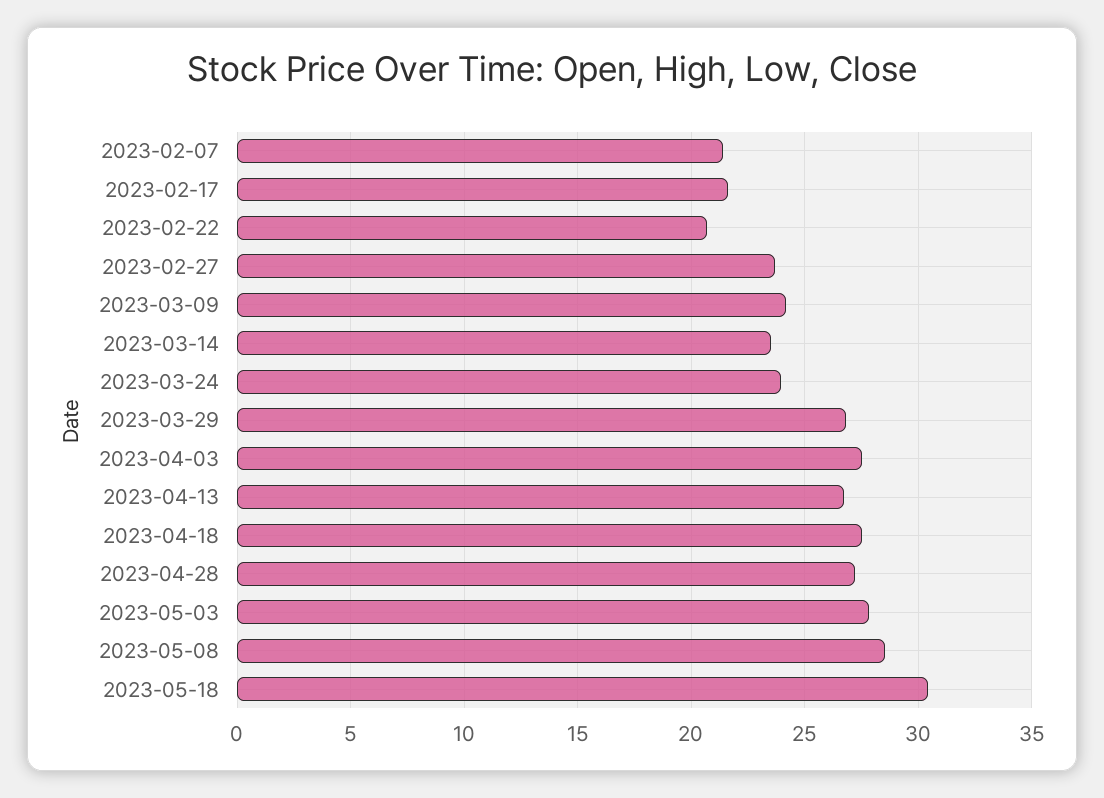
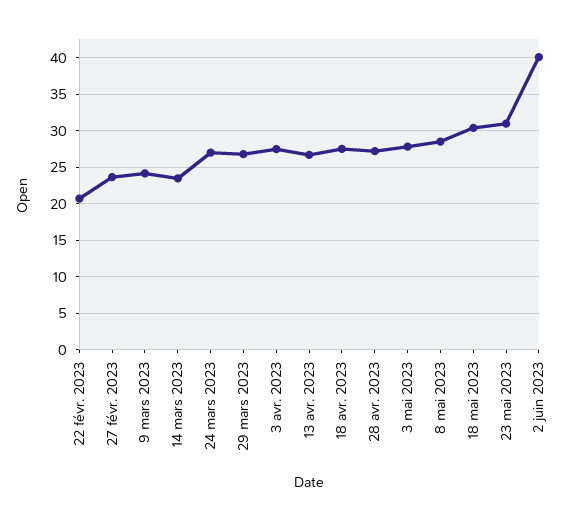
2023-02-07: 21.5 -> none
2023-02-17: 21.5 -> none
2023-03-24: 24 -> 27
23 mai 2023: none -> 31
2 juin 2023: none -> 40

